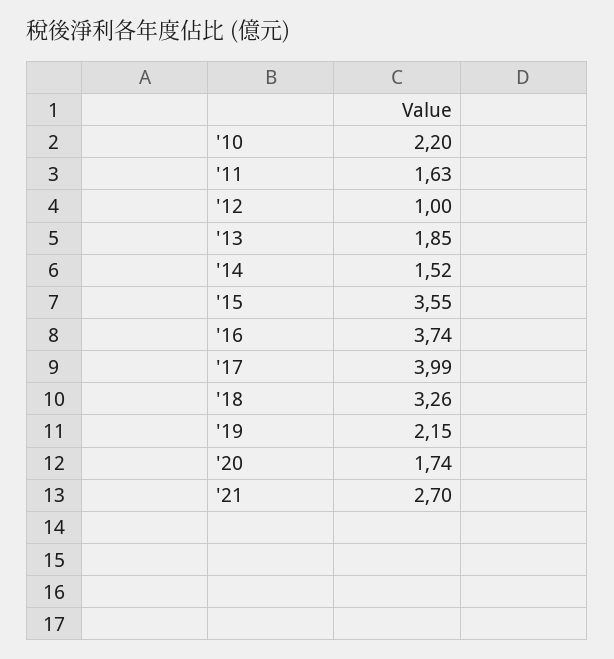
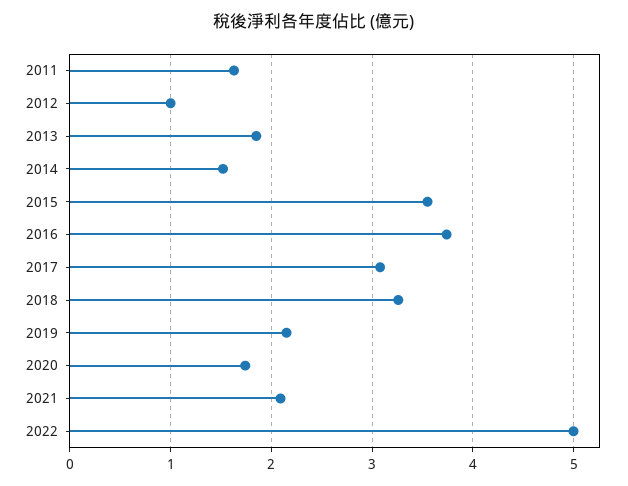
'10: 2.2 -> none
'17: 3.99 -> 3.1
'21: 2.7 -> 2.1
2022: none -> 5

